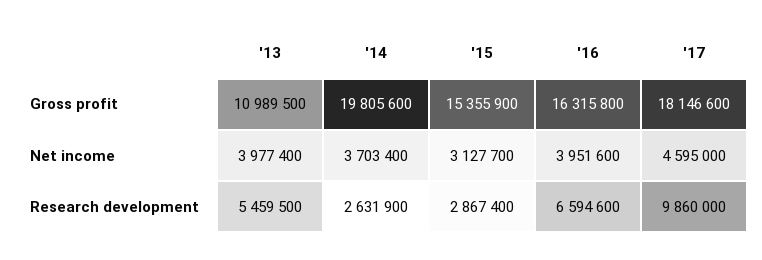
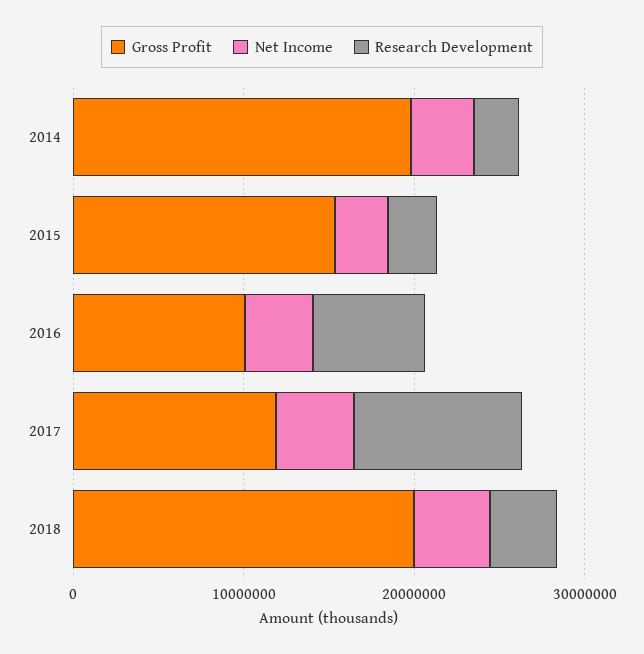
Gross profit, '13: 10989500 -> none
Gross profit, '16: 16315800 -> 10000000
Gross profit, '17: 18146600 -> 12000000
Net income, '13: 3977400 -> none
Research development, '13: 5459500 -> none
Gross profit, 2018: none -> 20000000
Net income, 2018: none -> 4000000
Research development, 2018: none -> 4000000

